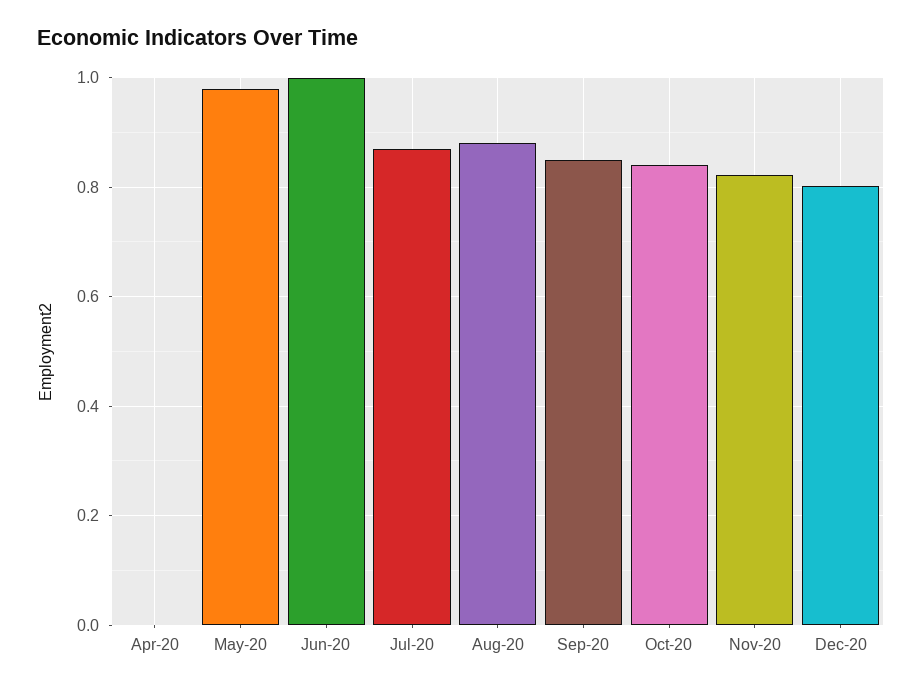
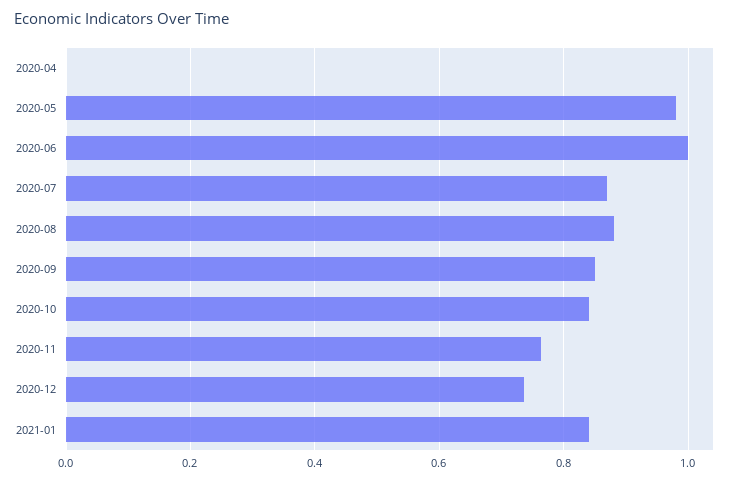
Nov-20: 0.82 -> 0.76
Dec-20: 0.8 -> 0.74
2021-01: none -> 0.84

